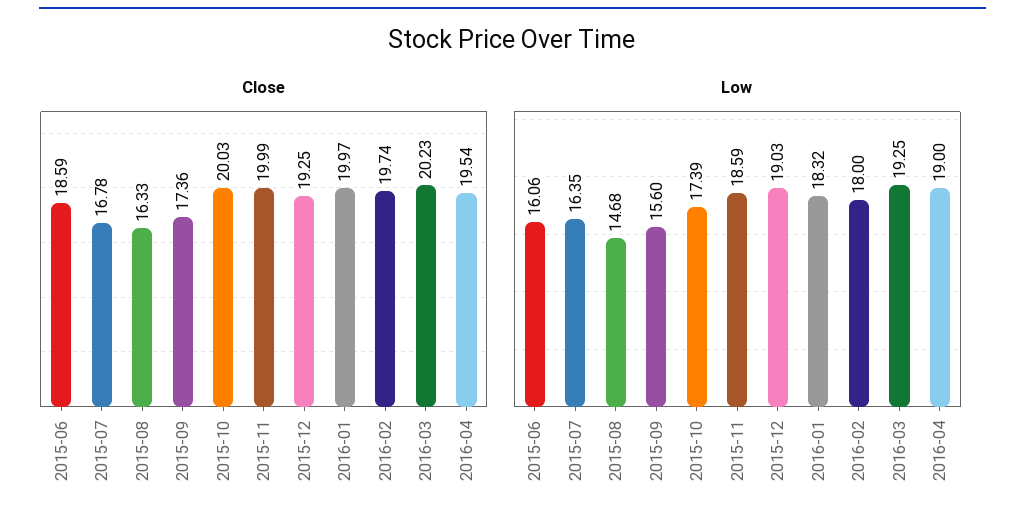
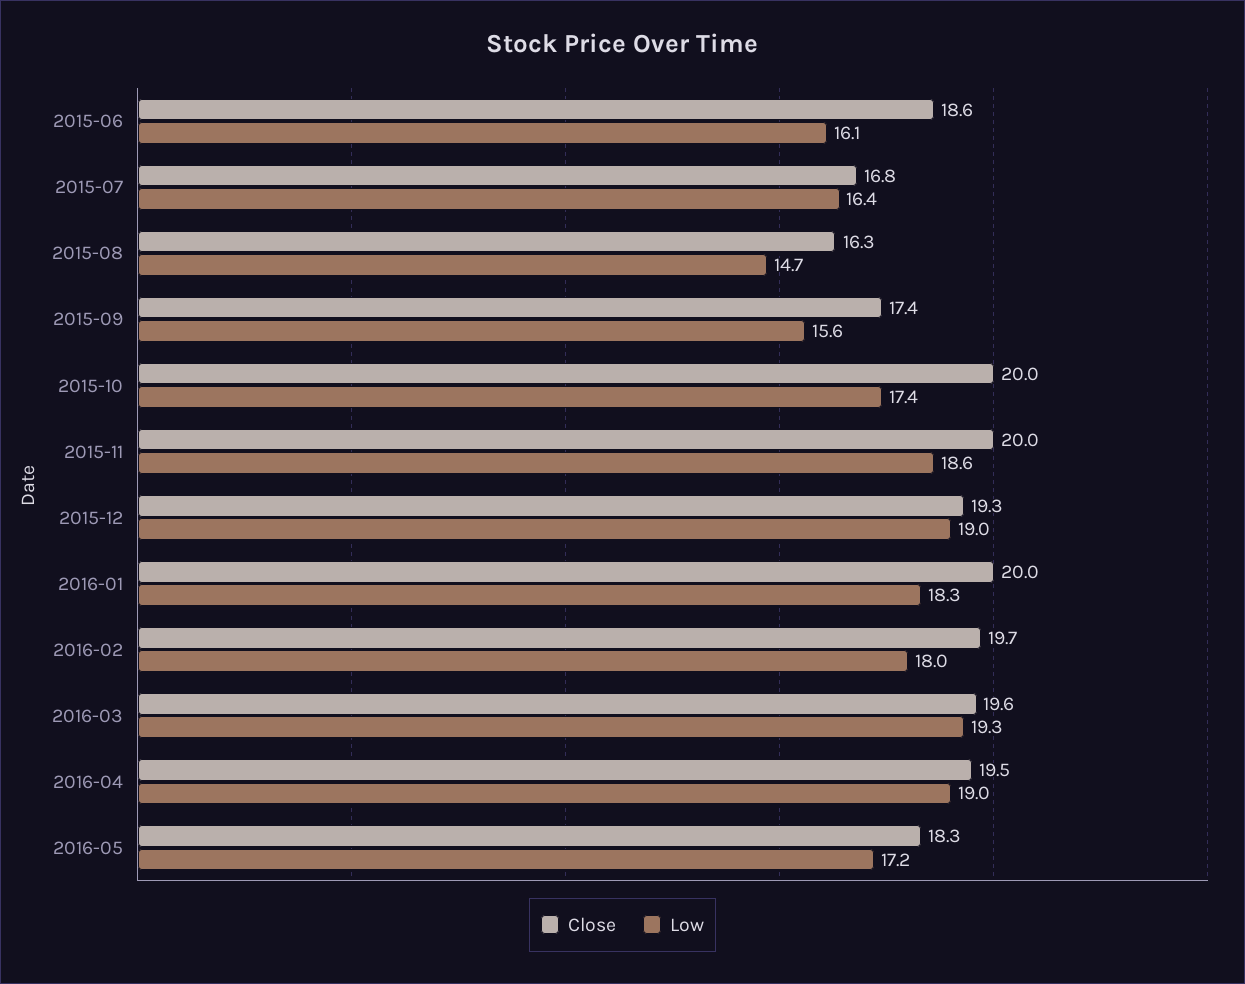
Close, 2016-03: 20.23 -> 19.6
Close, 2016-05: none -> 18.3
Low, 2016-05: none -> 17.2

